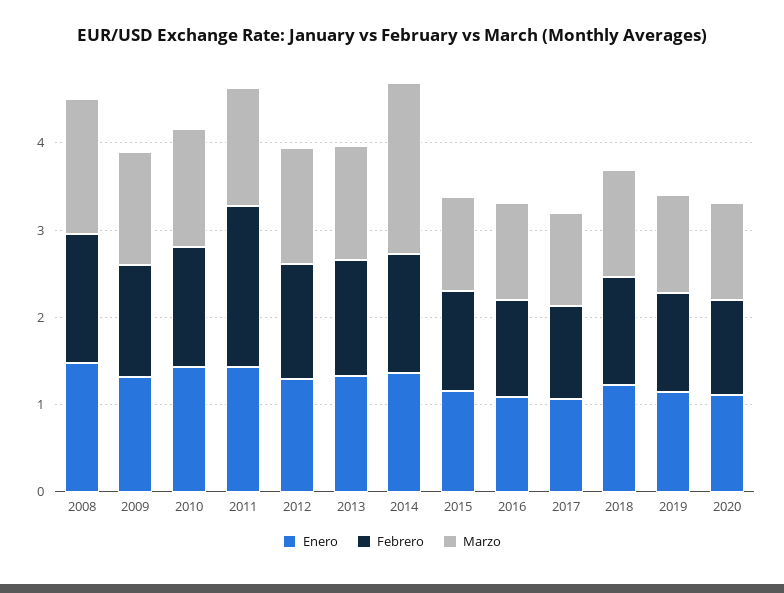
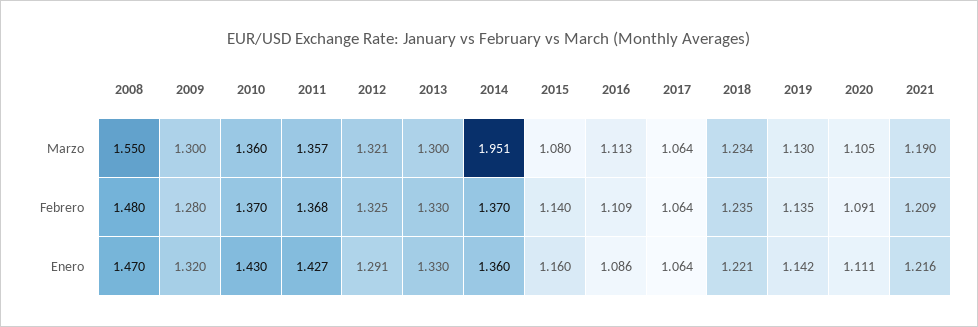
Febrero, 2011: 1.8 -> 1.368
Marzo, 2021: none -> 1.19
Febrero, 2021: none -> 1.209
Enero, 2021: none -> 1.216

